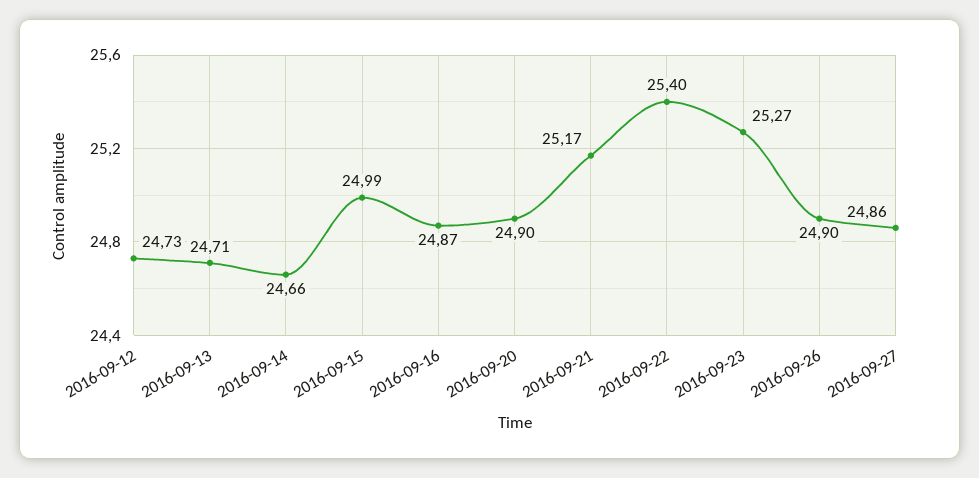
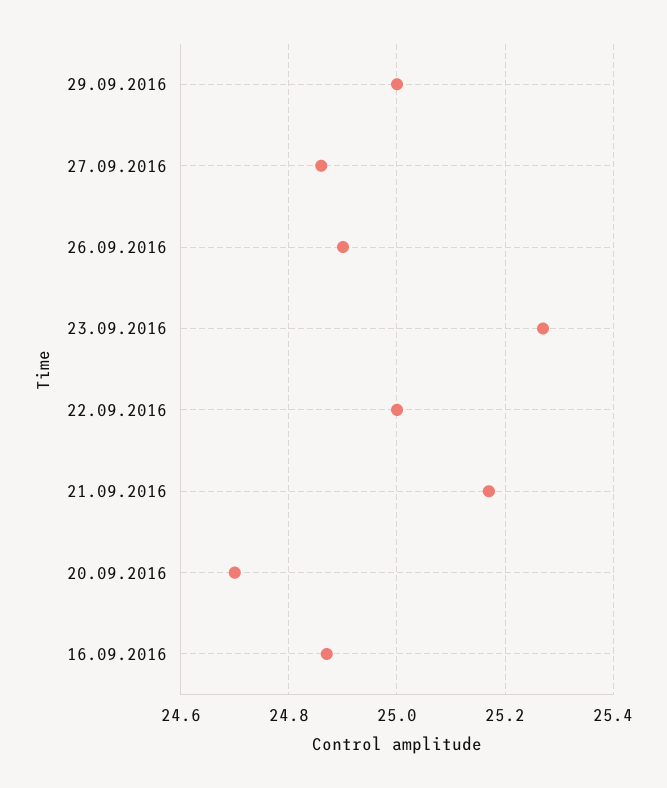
2016-09-12: 24.73 -> none
2016-09-13: 24.71 -> none
2016-09-14: 24.66 -> none
2016-09-15: 24.99 -> none
2016-09-20: 24.9 -> 24.7
2016-09-22: 25.4 -> 25
29.09.2016: none -> 25

